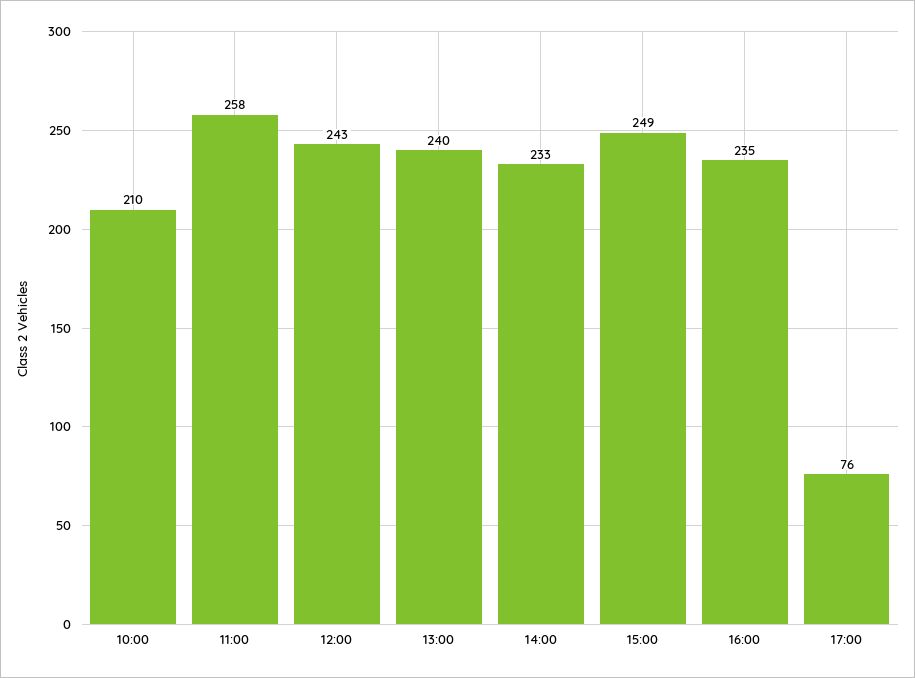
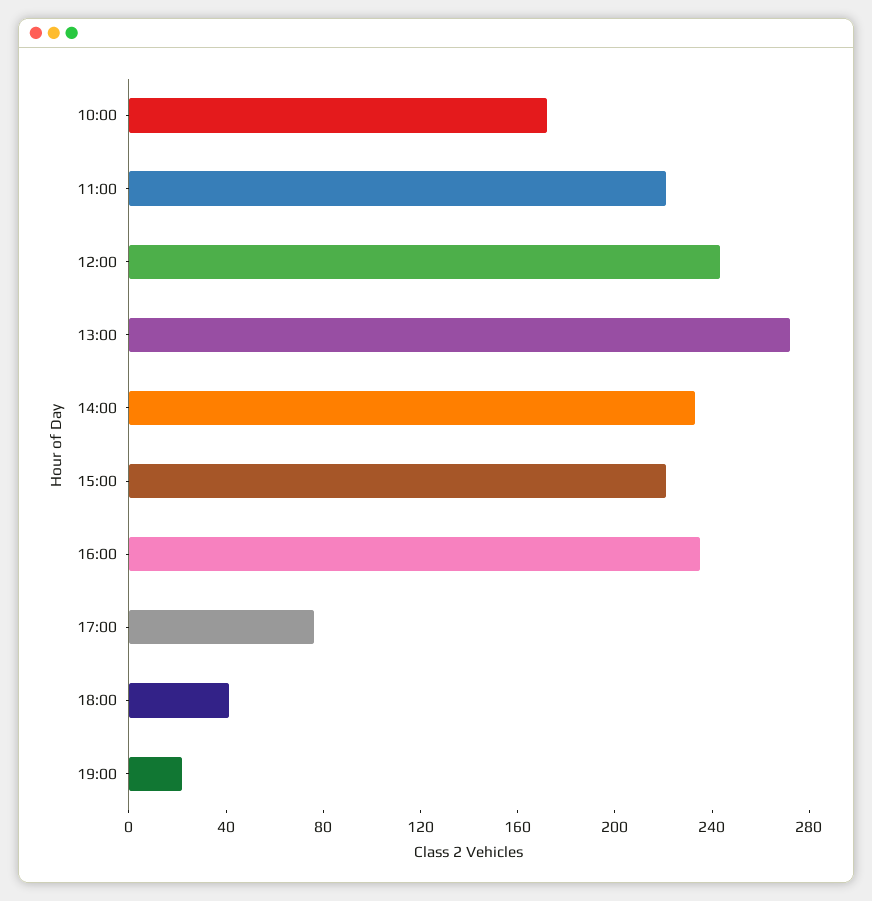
10:00: 210 -> 170
11:00: 258 -> 220
13:00: 240 -> 270
15:00: 249 -> 220
18:00: none -> 40
19:00: none -> 20

